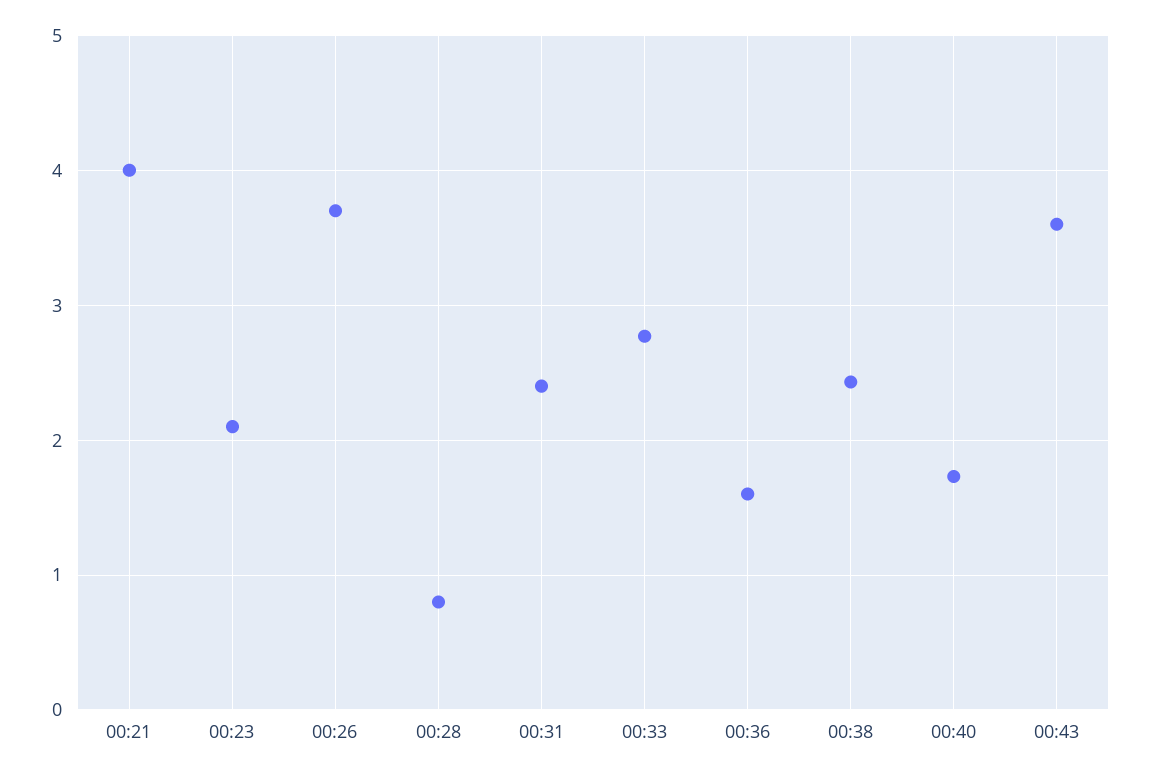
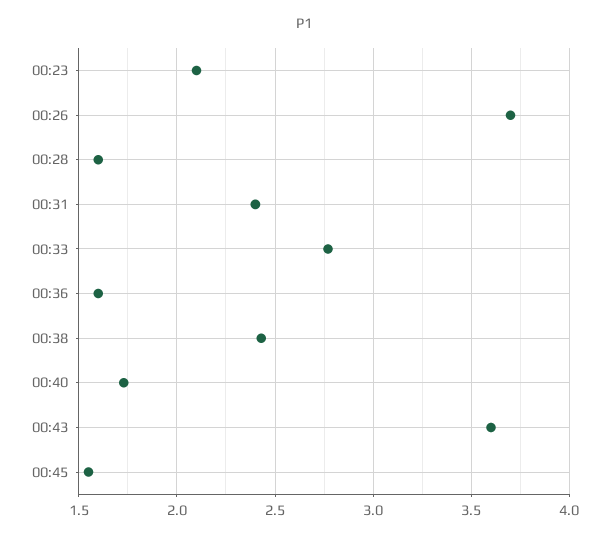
00:21: 4 -> none
00:28: 0.8 -> 1.6
00:45: none -> 1.55

